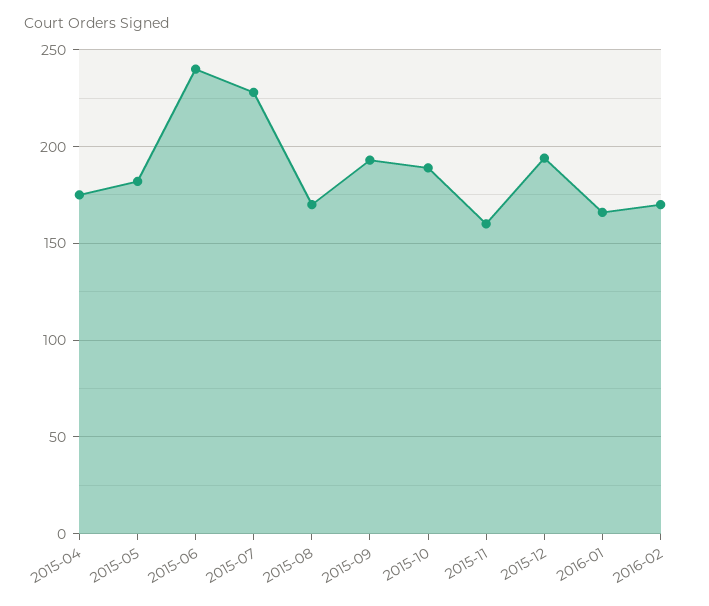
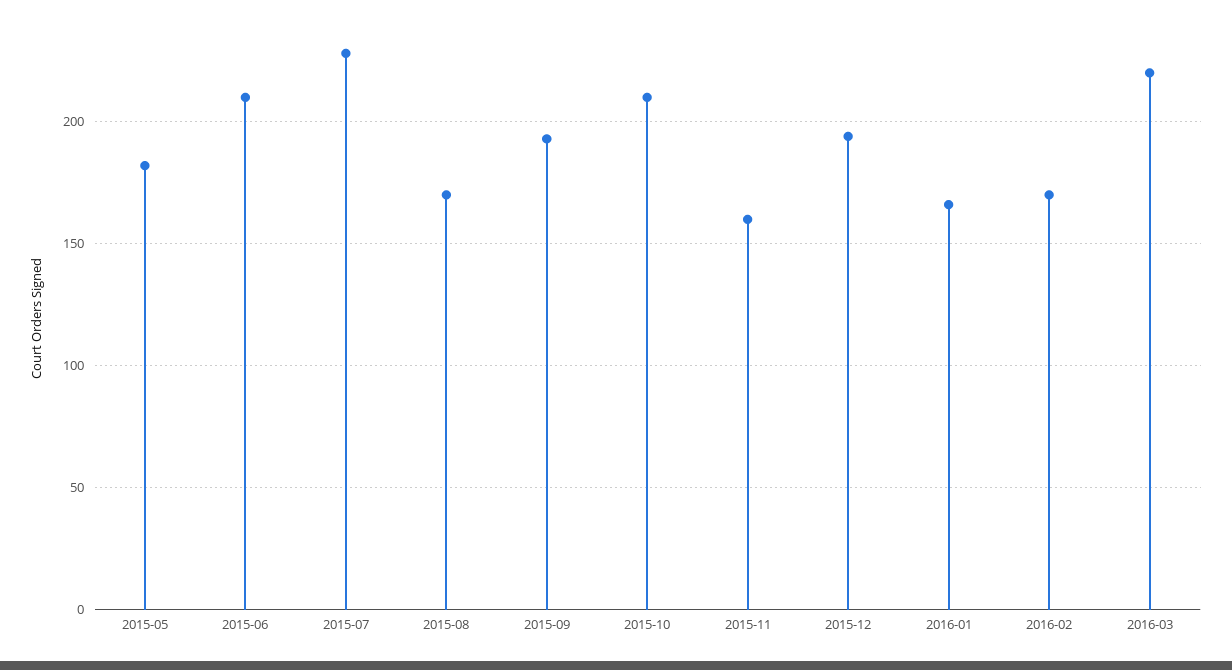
2015-04: 175 -> none
2015-06: 240 -> 210
2015-10: 190 -> 210
2016-03: none -> 220

